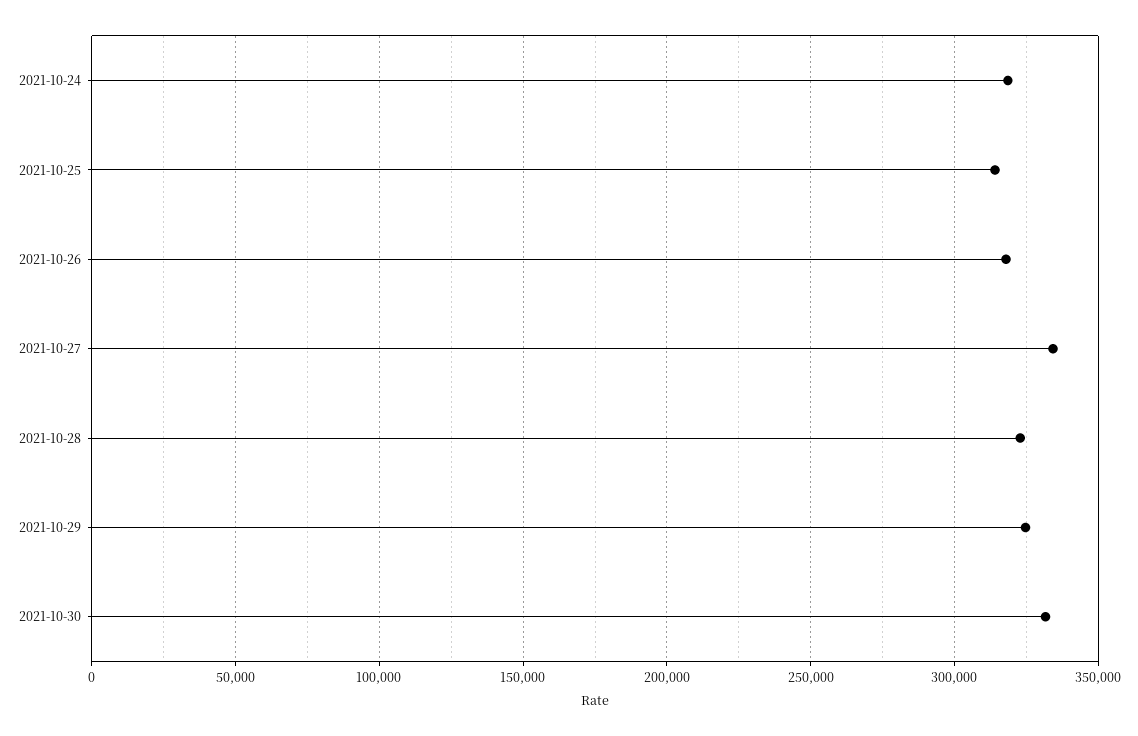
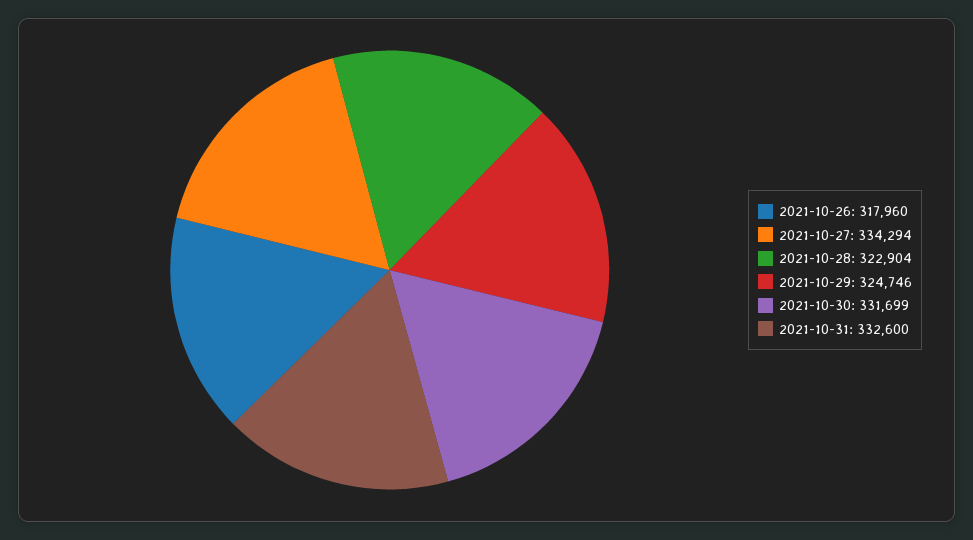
2021-10-24: 320000 -> none
2021-10-25: 315000 -> none
2021-10-31: none -> 332600

